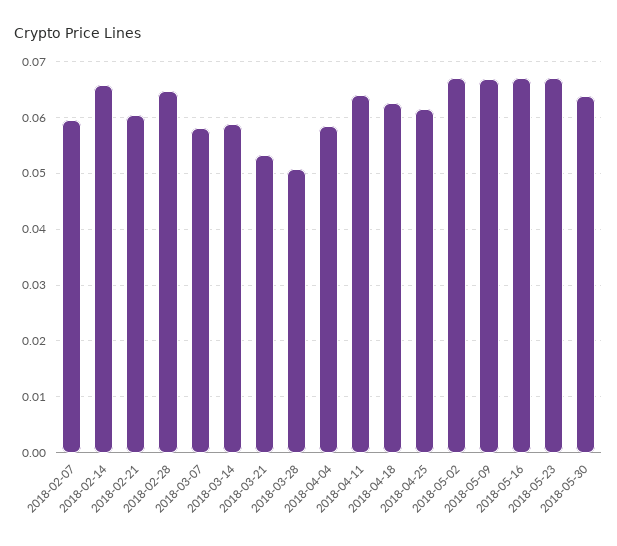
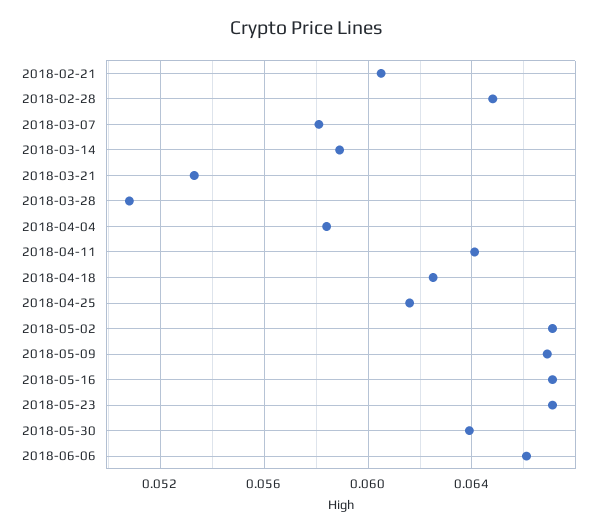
2018-02-07: 0.06 -> none
2018-02-14: 0.066 -> none
2018-06-06: none -> 0.066

